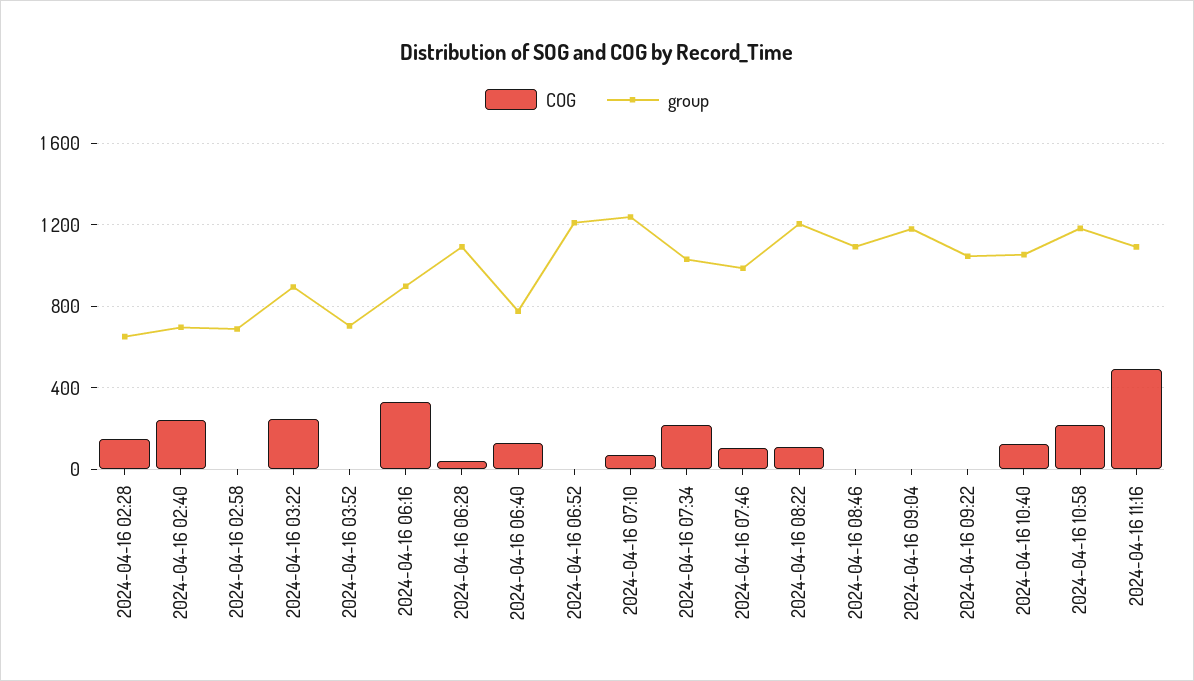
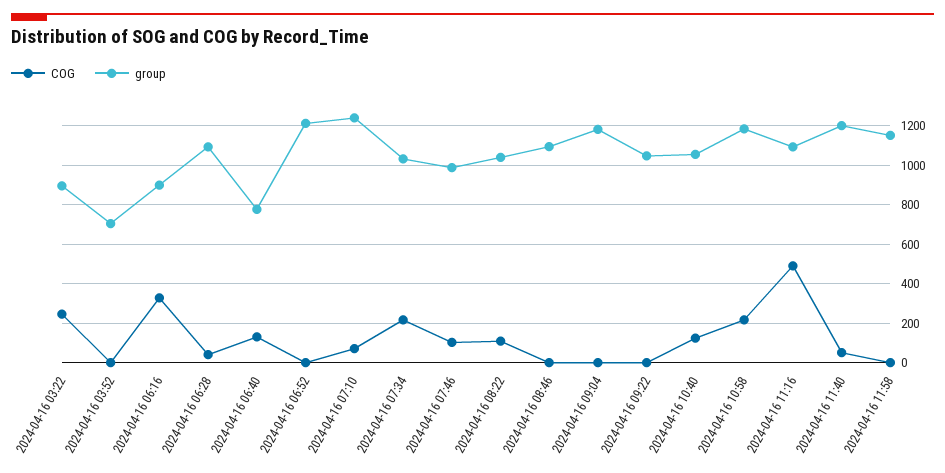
COG, 2024-04-16 02:28: 150 -> none
group, 2024-04-16 02:28: 650 -> none
COG, 2024-04-16 02:40: 250 -> none
group, 2024-04-16 02:40: 700 -> none
COG, 2024-04-16 02:58: 0 -> none
group, 2024-04-16 02:58: 700 -> none
group, 2024-04-16 08:22: 1200 -> 1050
COG, 2024-04-16 11:40: none -> 50
group, 2024-04-16 11:40: none -> 1200
COG, 2024-04-16 11:58: none -> 0
group, 2024-04-16 11:58: none -> 1150

